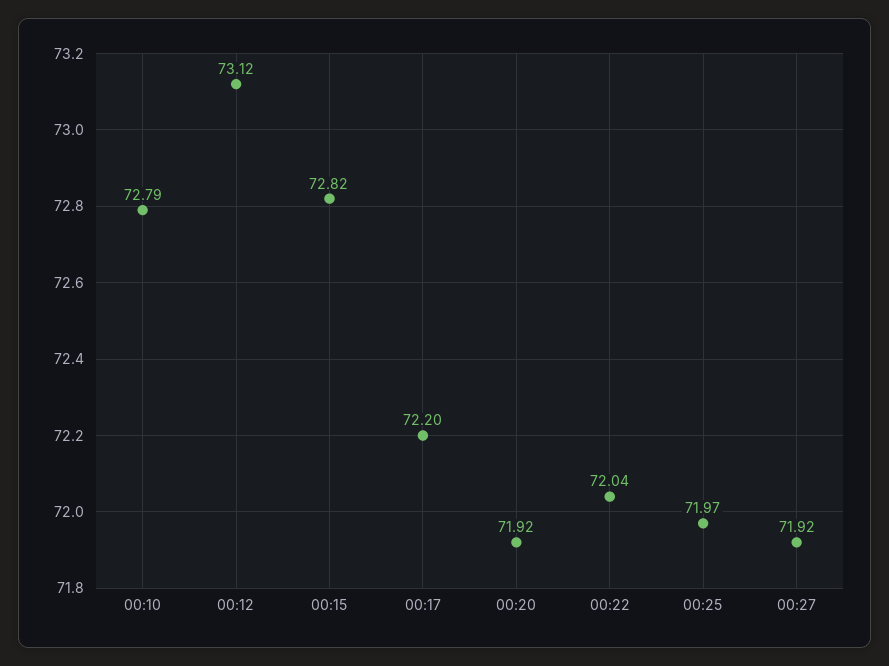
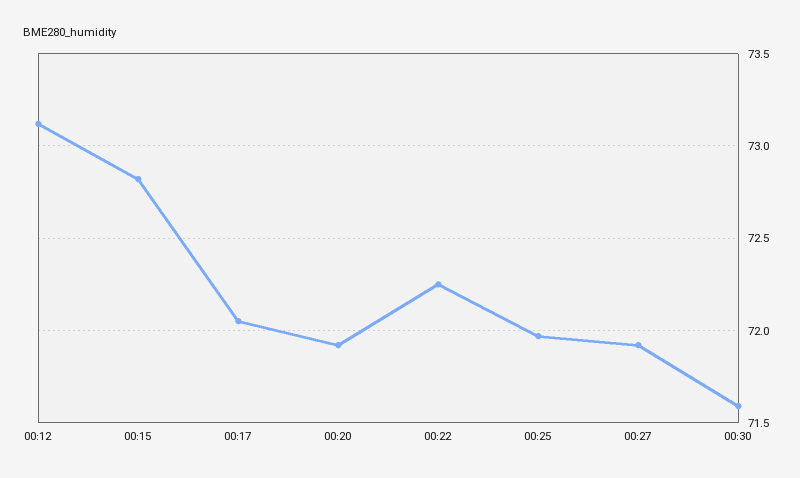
00:10: 72.79 -> none
00:17: 72.2 -> 72.05
00:22: 72.04 -> 72.25
00:30: none -> 71.6

